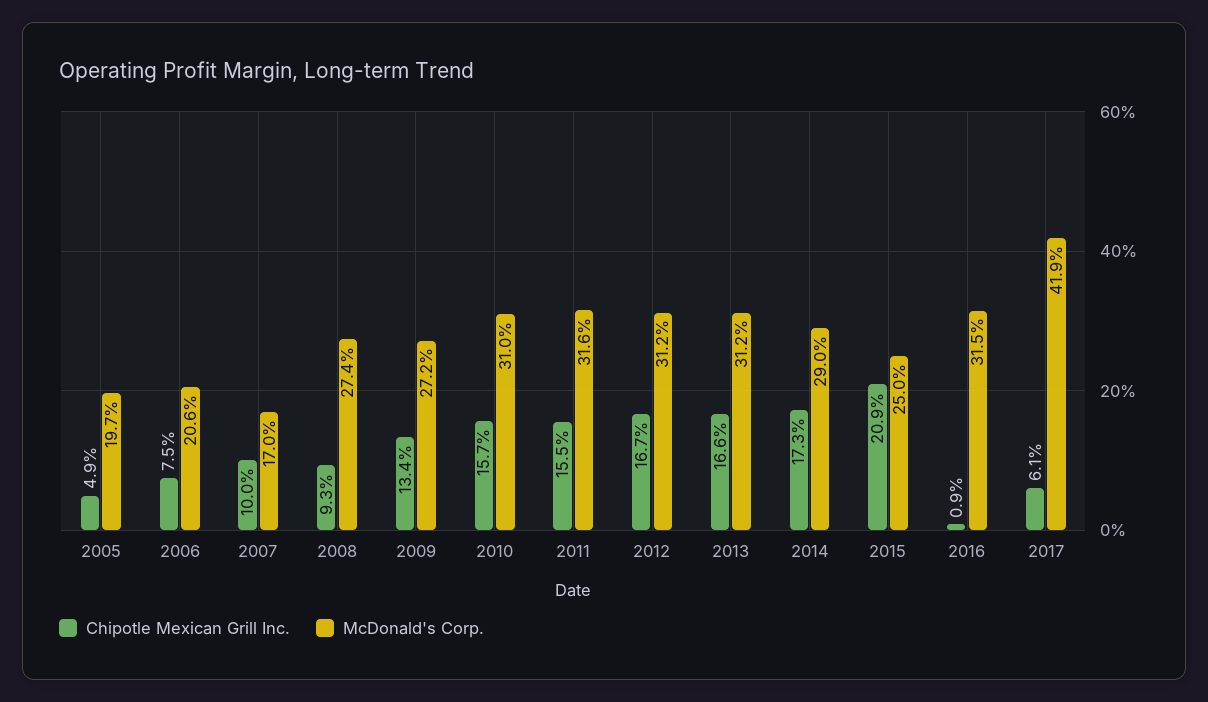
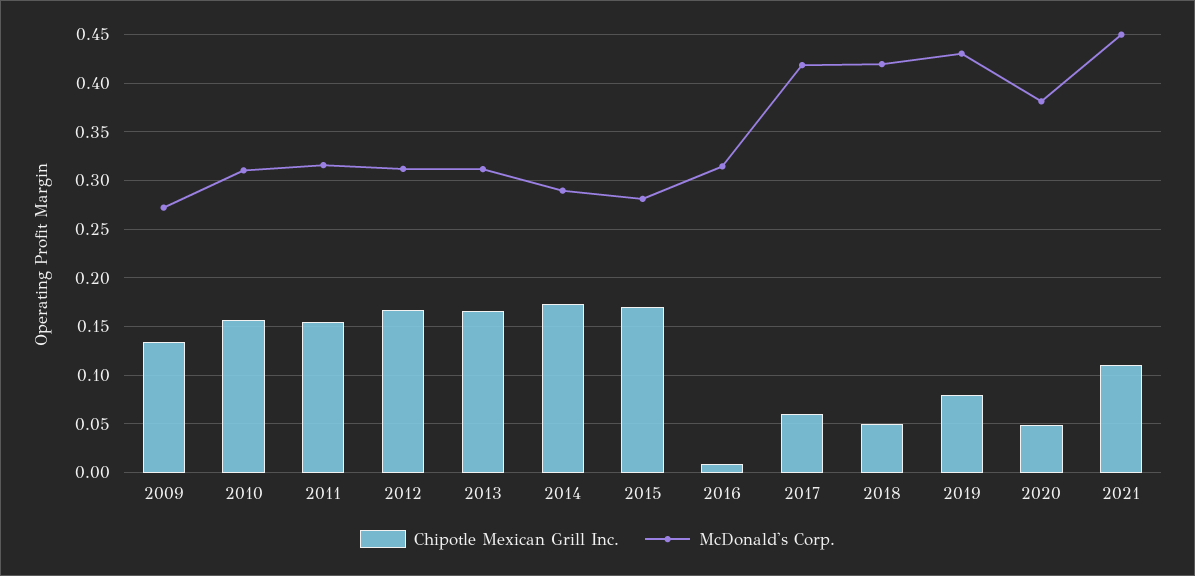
Chipotle Mexican Grill Inc., 2005: 0.049 -> none
McDonald's Corp., 2005: 0.197 -> none
Chipotle Mexican Grill Inc., 2006: 0.075 -> none
McDonald's Corp., 2006: 0.206 -> none
Chipotle Mexican Grill Inc., 2007: 0.1 -> none
McDonald's Corp., 2007: 0.17 -> none
Chipotle Mexican Grill Inc., 2008: 0.093 -> none
McDonald's Corp., 2008: 0.274 -> none
Chipotle Mexican Grill Inc., 2015: 0.209 -> 0.17
McDonald's Corp., 2015: 0.25 -> 0.28
Chipotle Mexican Grill Inc., 2018: none -> 0.05
McDonald's Corp., 2018: none -> 0.42
Chipotle Mexican Grill Inc., 2019: none -> 0.08
McDonald's Corp., 2019: none -> 0.43
Chipotle Mexican Grill Inc., 2020: none -> 0.05
McDonald's Corp., 2020: none -> 0.38
Chipotle Mexican Grill Inc., 2021: none -> 0.11
McDonald's Corp., 2021: none -> 0.45

